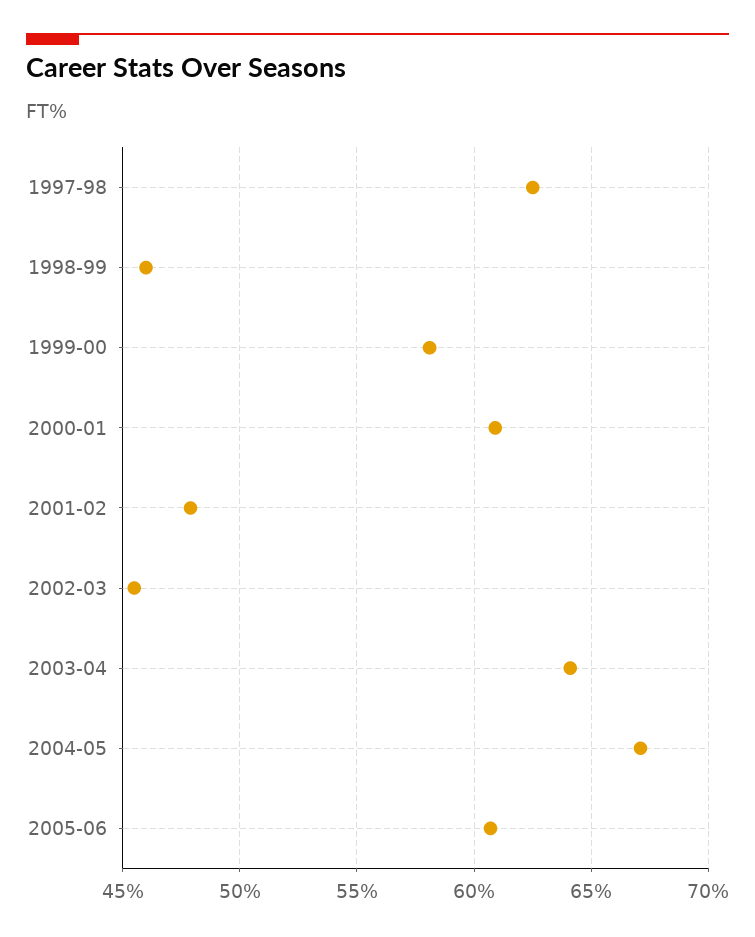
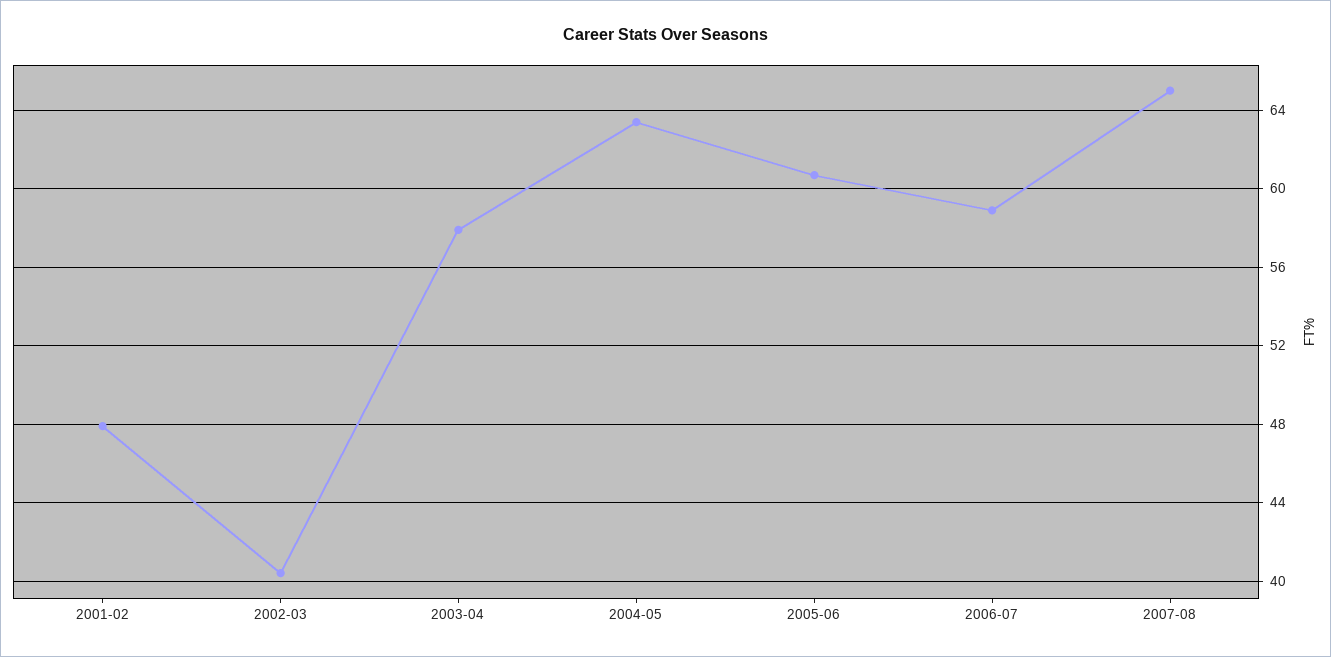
1997-98: 62.5 -> none
1998-99: 46 -> none
1999-00: 58 -> none
2000-01: 61 -> none
2002-03: 45.5 -> 40.5
2003-04: 64 -> 58
2004-05: 67 -> 63.5
2006-07: none -> 59
2007-08: none -> 65

